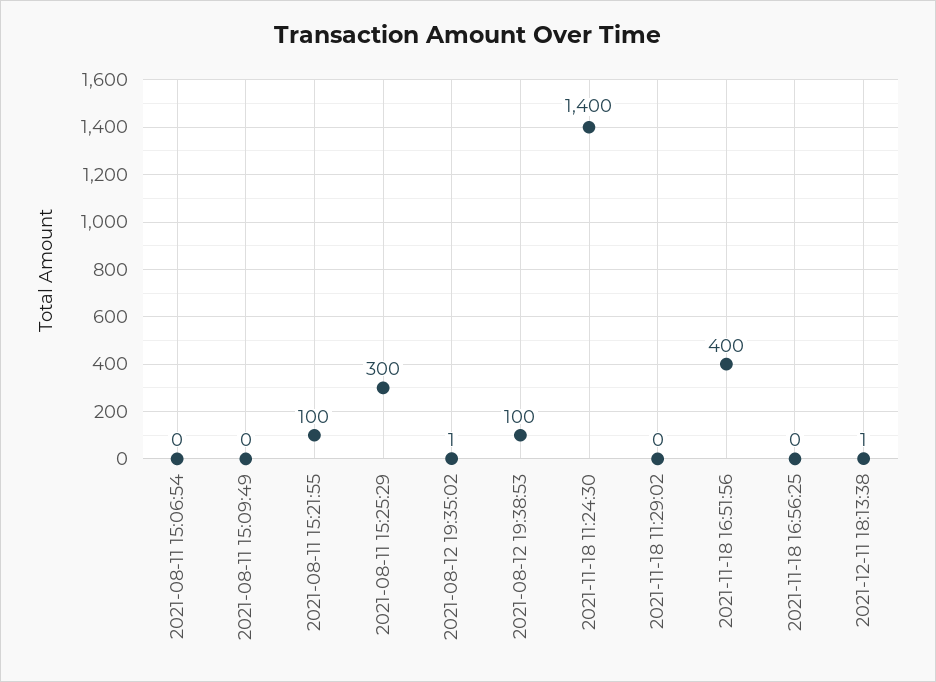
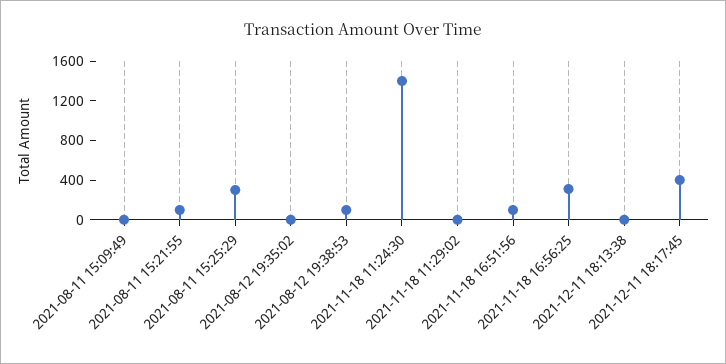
2021-08-11 15:06:54: 0 -> none
2021-11-18 16:51:56: 400 -> 100
2021-11-18 16:56:25: 0 -> 300
2021-12-11 18:17:45: none -> 400

